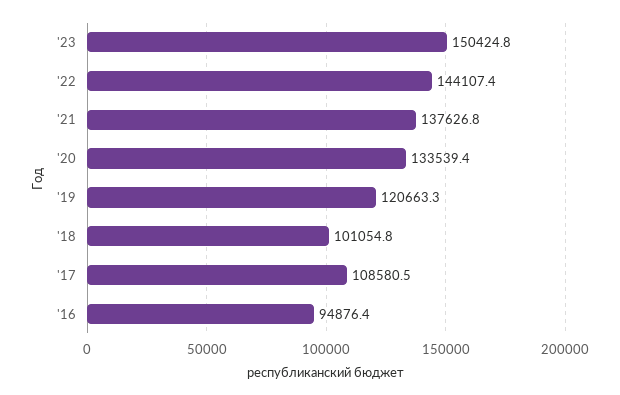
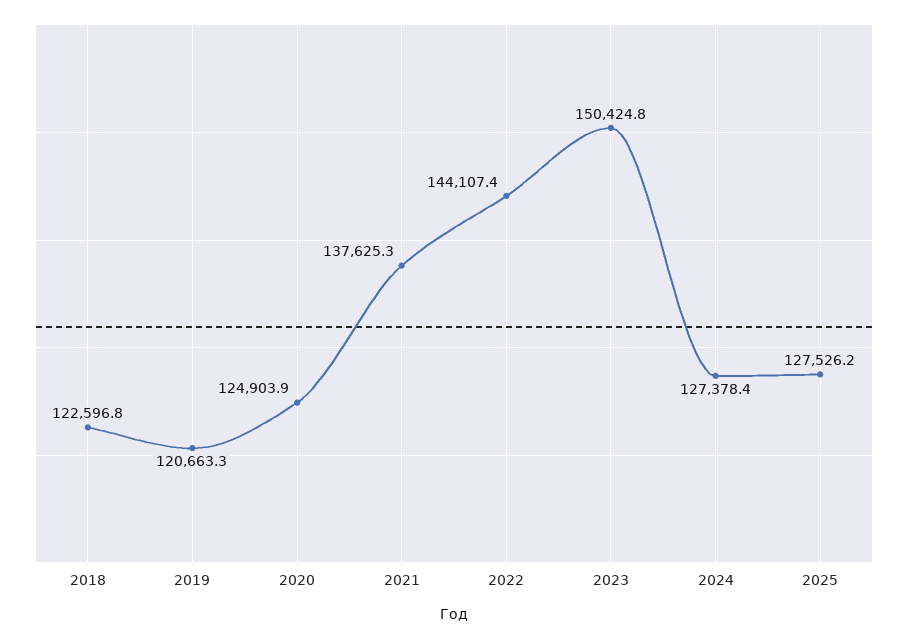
'21: 137626.8 -> 137625.3
'20: 133539.4 -> 124903.9
'18: 101054.8 -> 122596.8
'17: 108580.5 -> none
'16: 94876.4 -> none
2024: none -> 127378.4
2025: none -> 127526.2

